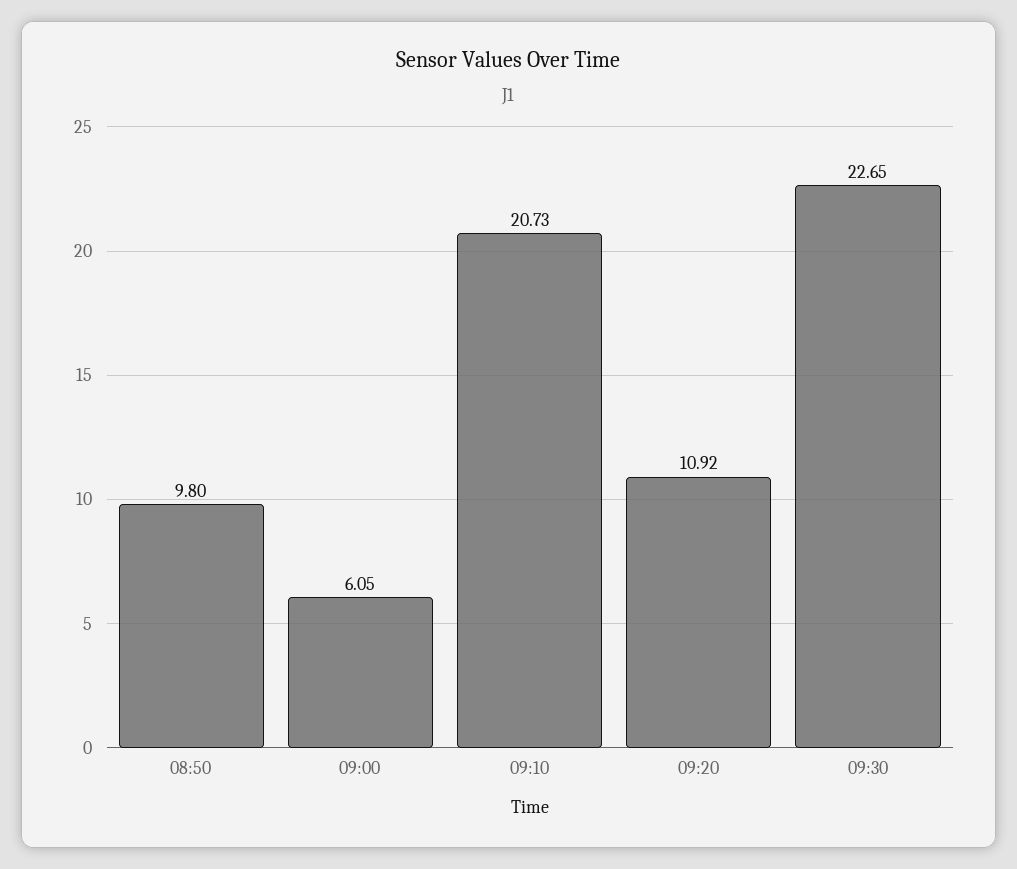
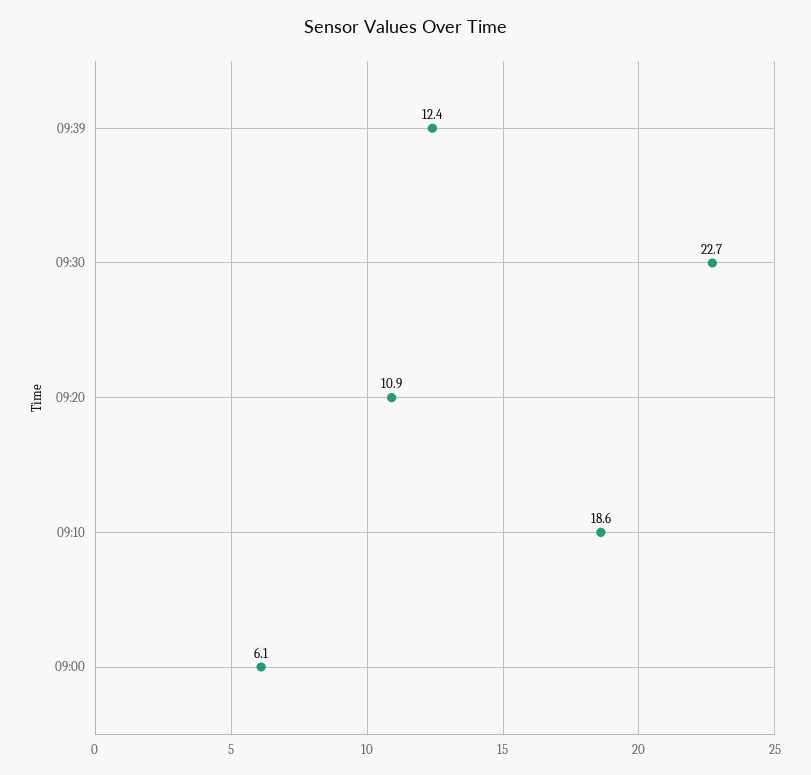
08:50: 9.8 -> none
09:10: 20.73 -> 18.6
09:39: none -> 12.4

